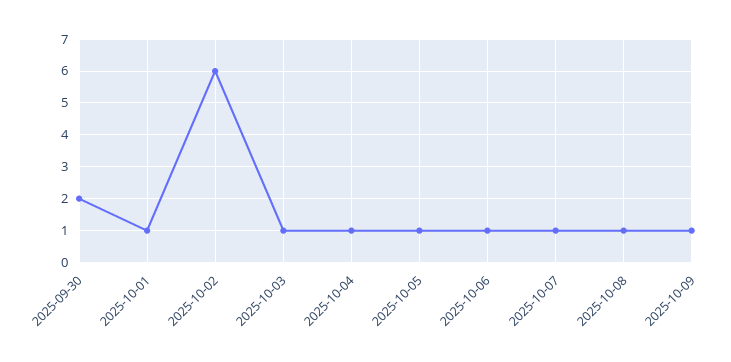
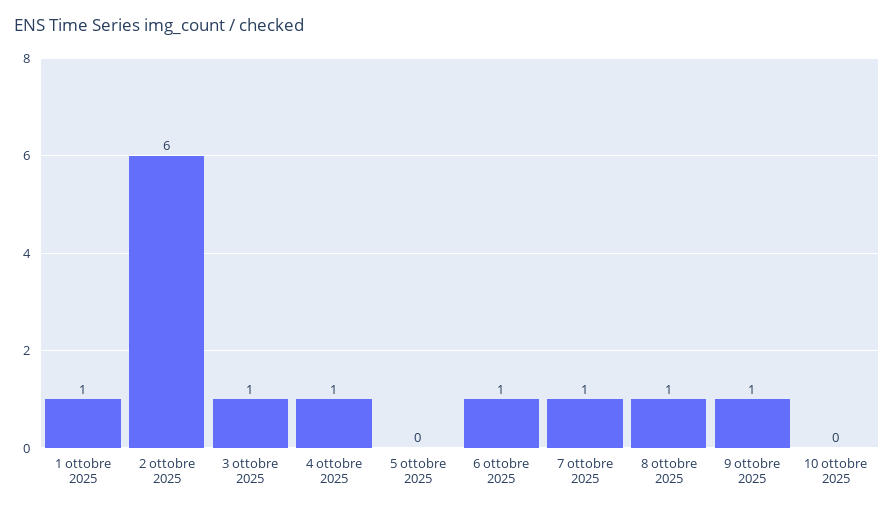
2025-09-30: 2 -> none
2025-10-05: 1 -> 0
10 ottobre 2025: none -> 0

